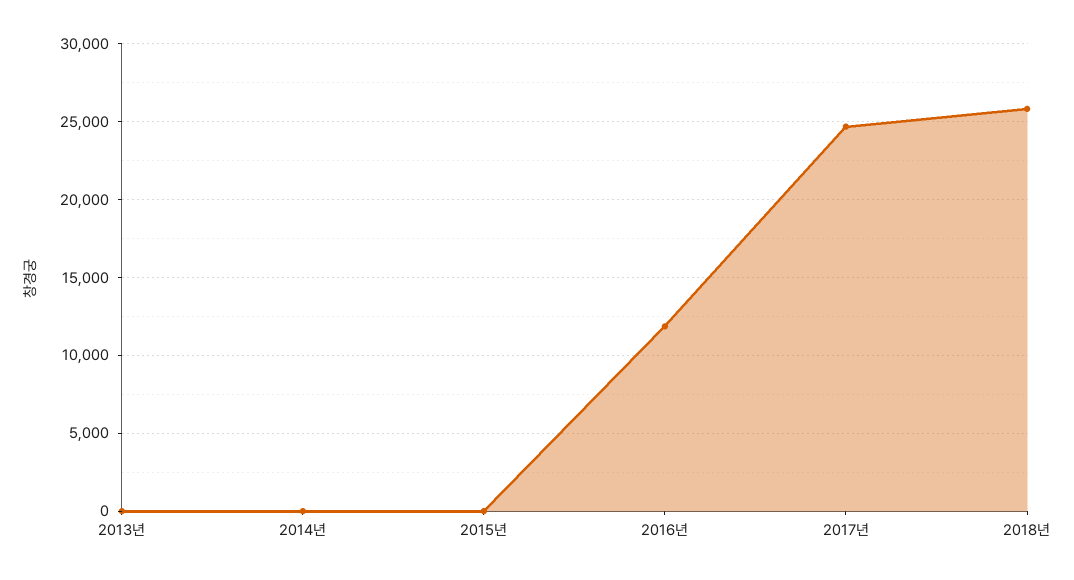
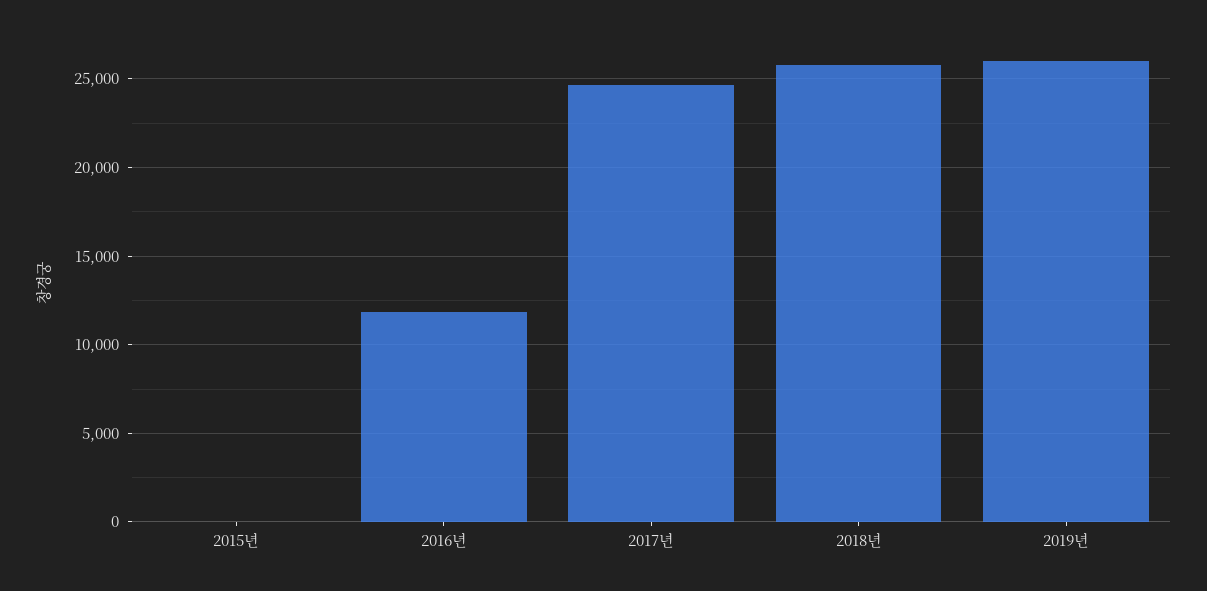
2013년: 0 -> none
2014년: 0 -> none
2019년: none -> 26000

